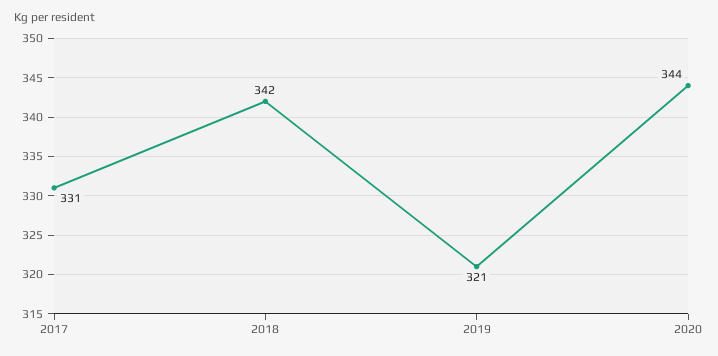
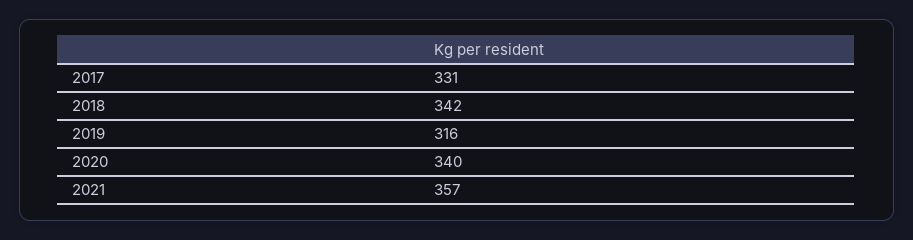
2019: 321 -> 316
2020: 344 -> 340
2021: none -> 357

